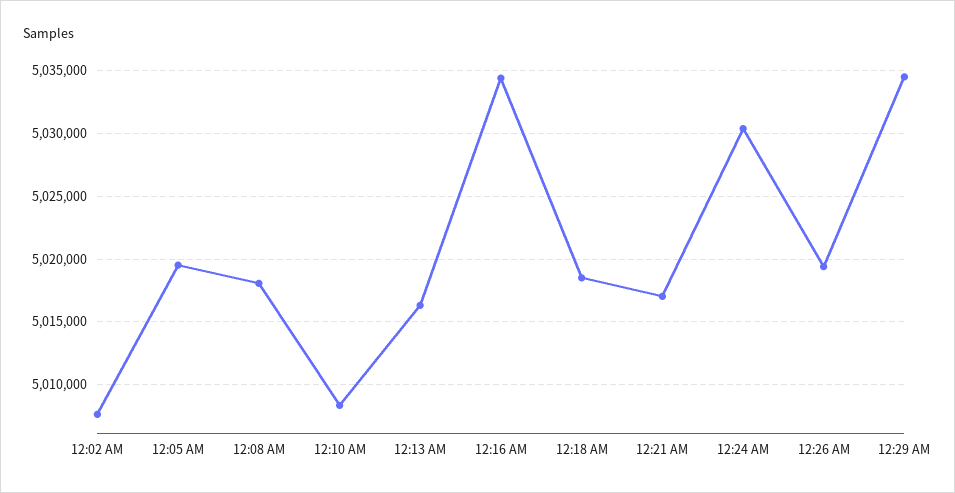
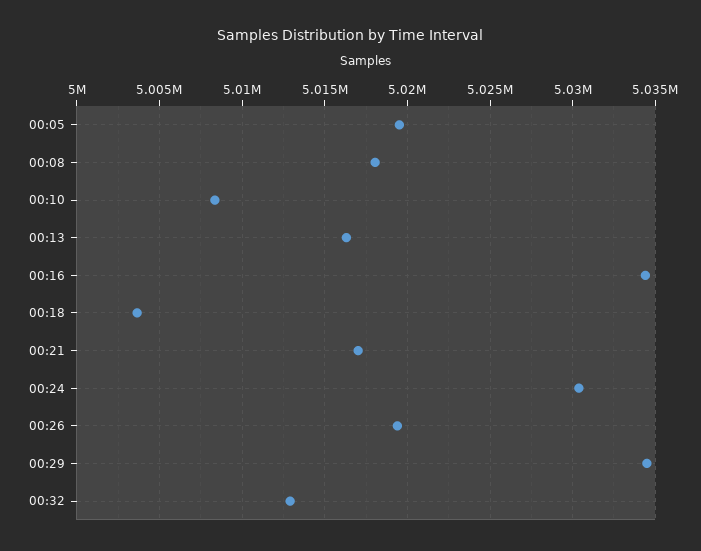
12:02 AM: 5007500 -> none
12:18 AM: 5018500 -> 5003500
00:32: none -> 5013000

